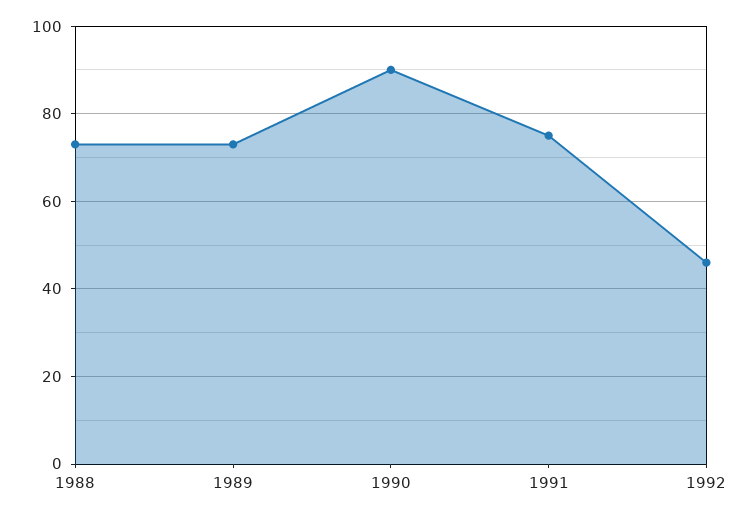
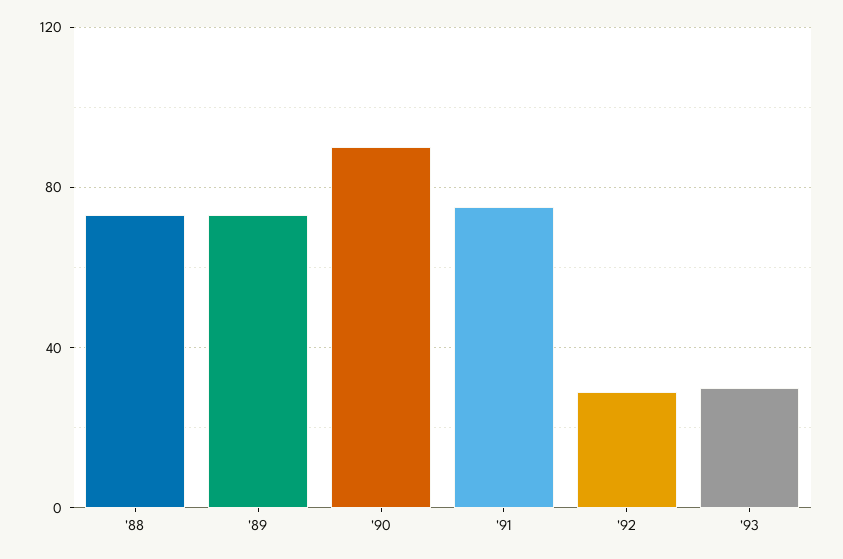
1992: 45 -> 30
'93: none -> 30

